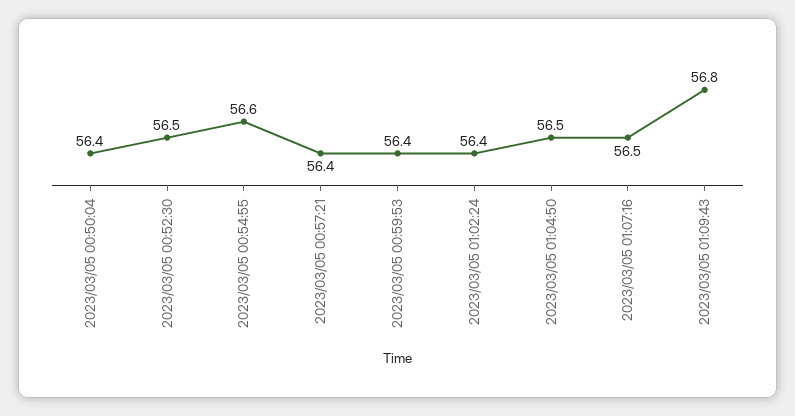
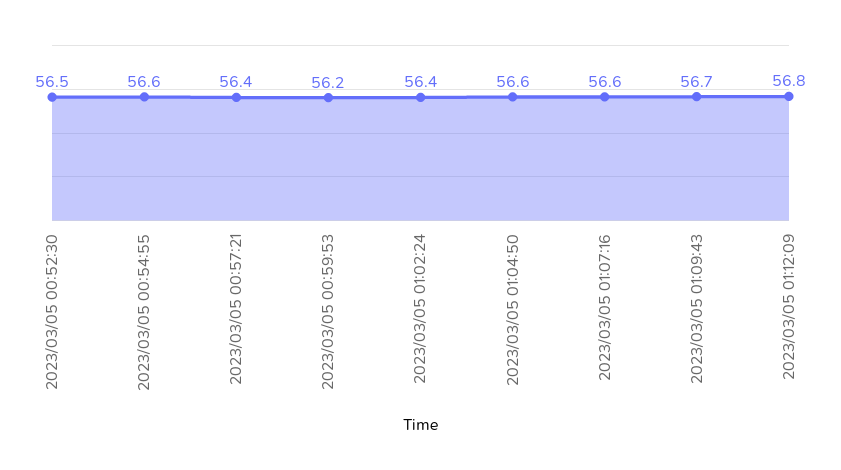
2023/03/05 00:50:04: 56.4 -> none
2023/03/05 00:59:53: 56.4 -> 56.2
2023/03/05 01:04:50: 56.5 -> 56.6
2023/03/05 01:07:16: 56.5 -> 56.6
2023/03/05 01:09:43: 56.8 -> 56.7
2023/03/05 01:12:09: none -> 56.8

